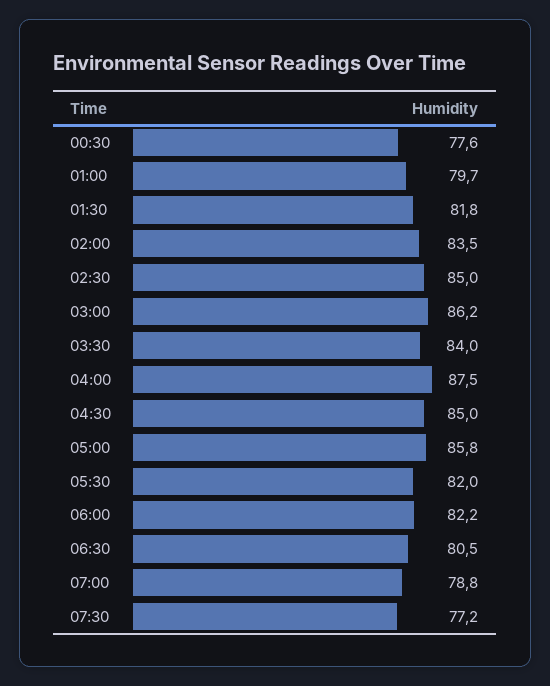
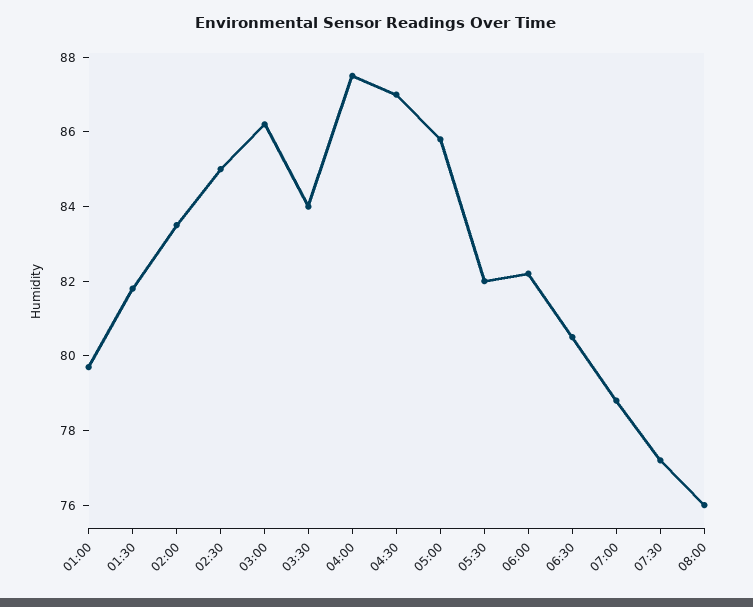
00:30: 77.6 -> none
04:30: 85 -> 87
08:00: none -> 76

